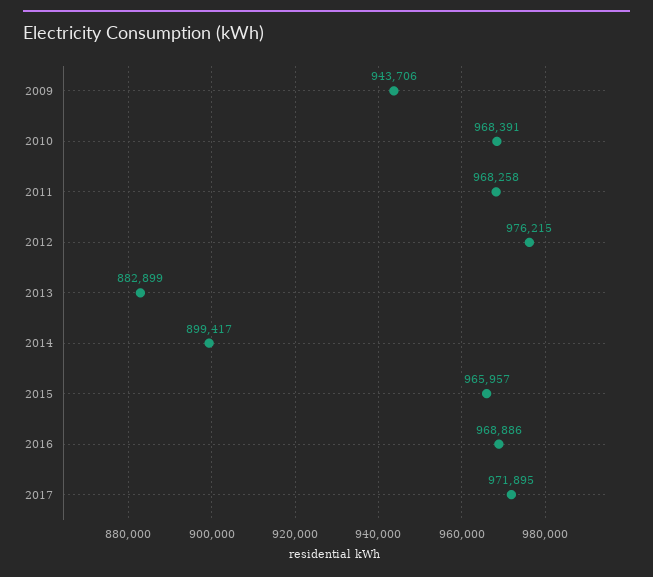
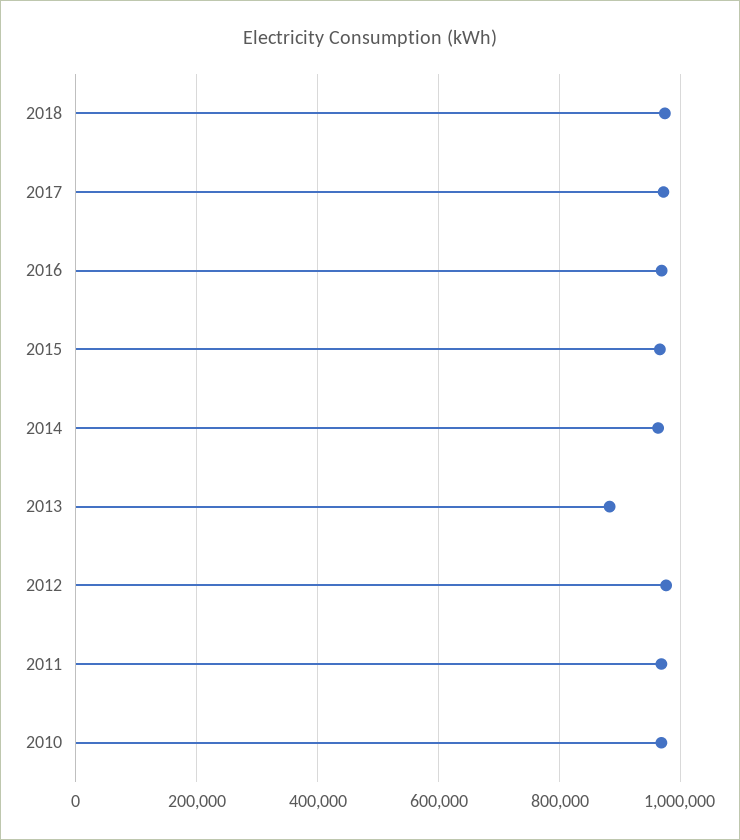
2009: 943706 -> none
2014: 899417 -> 960000
2018: none -> 980000

